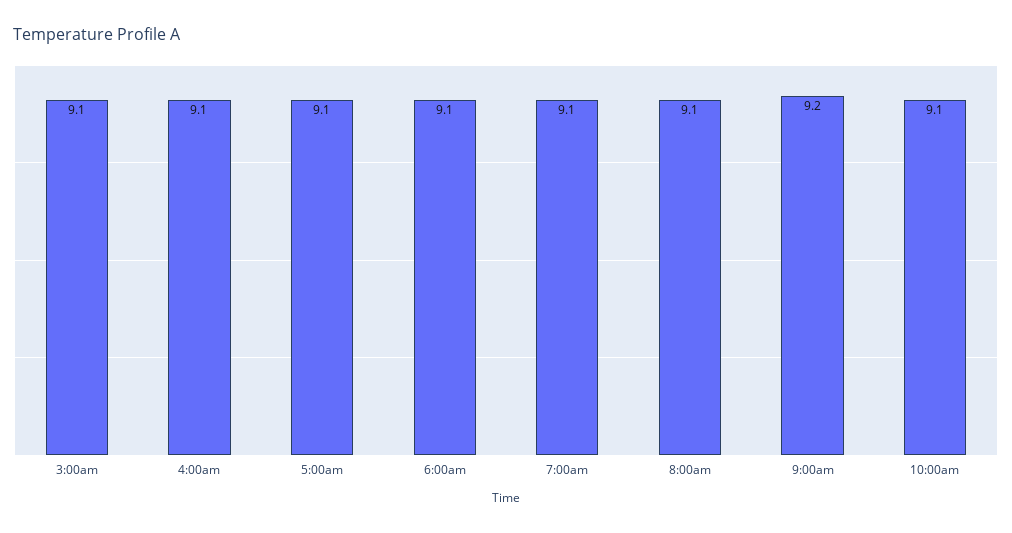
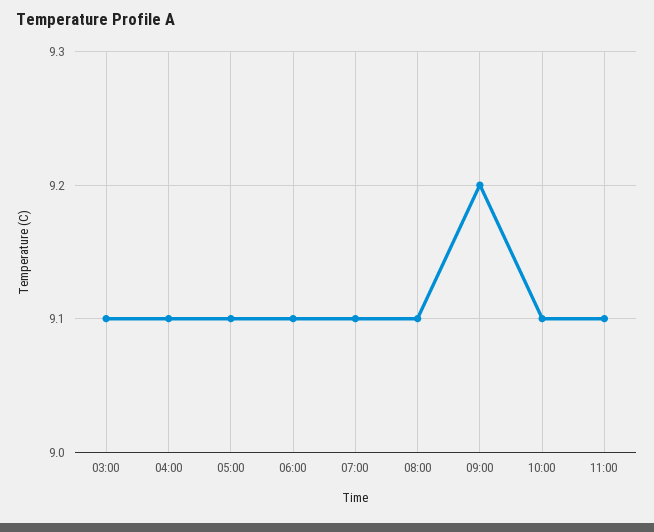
11:00: none -> 9.1

